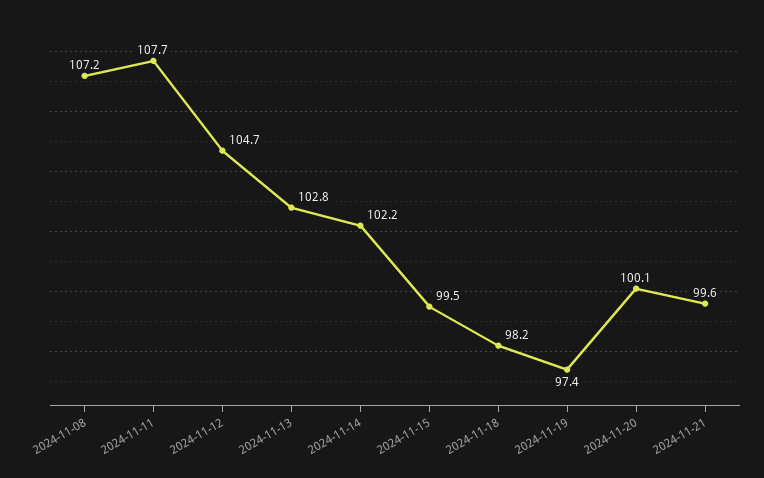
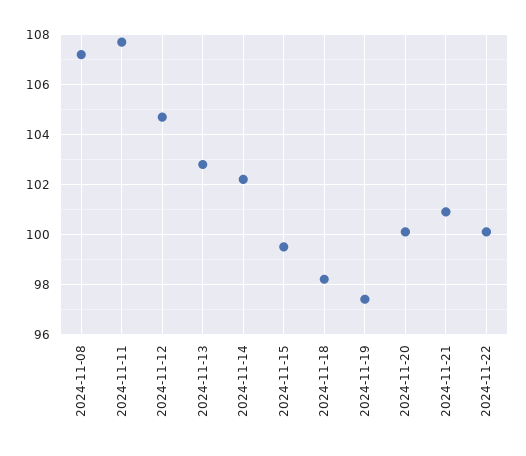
2024-11-21: 99.6 -> 101
2024-11-22: none -> 100

